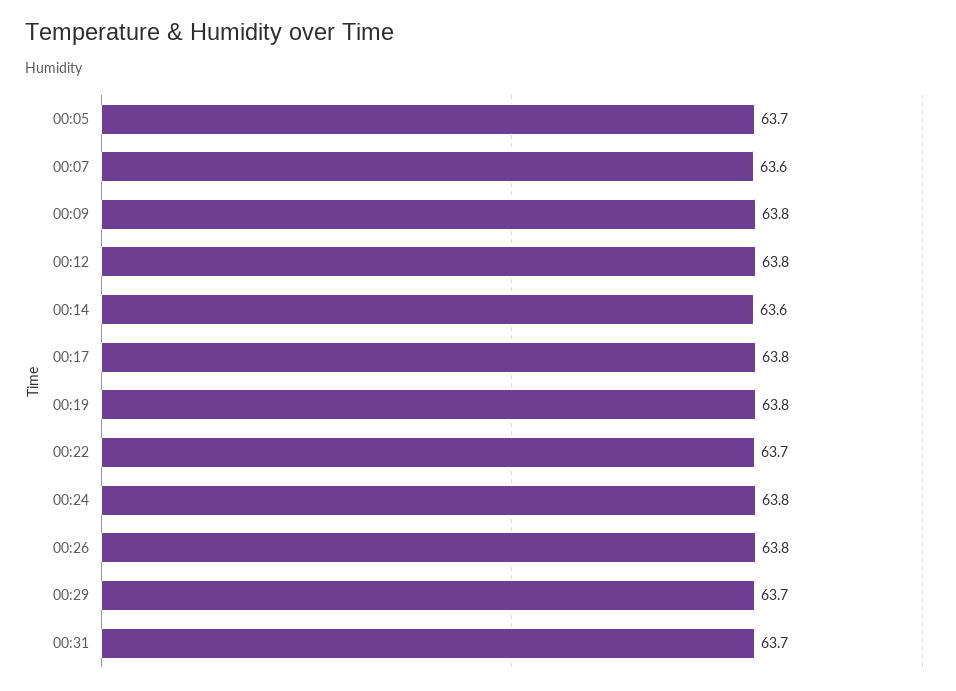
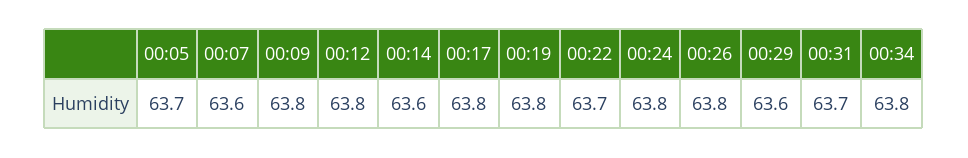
00:29: 63.7 -> 63.6
00:34: none -> 63.8

